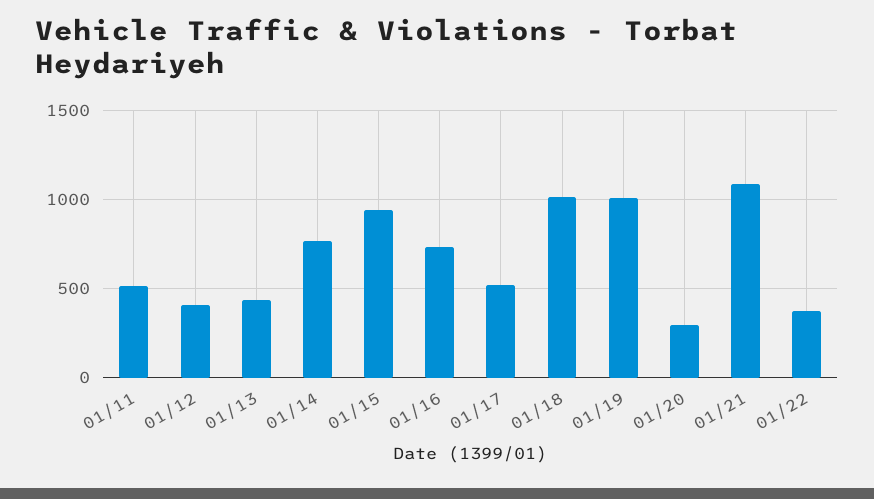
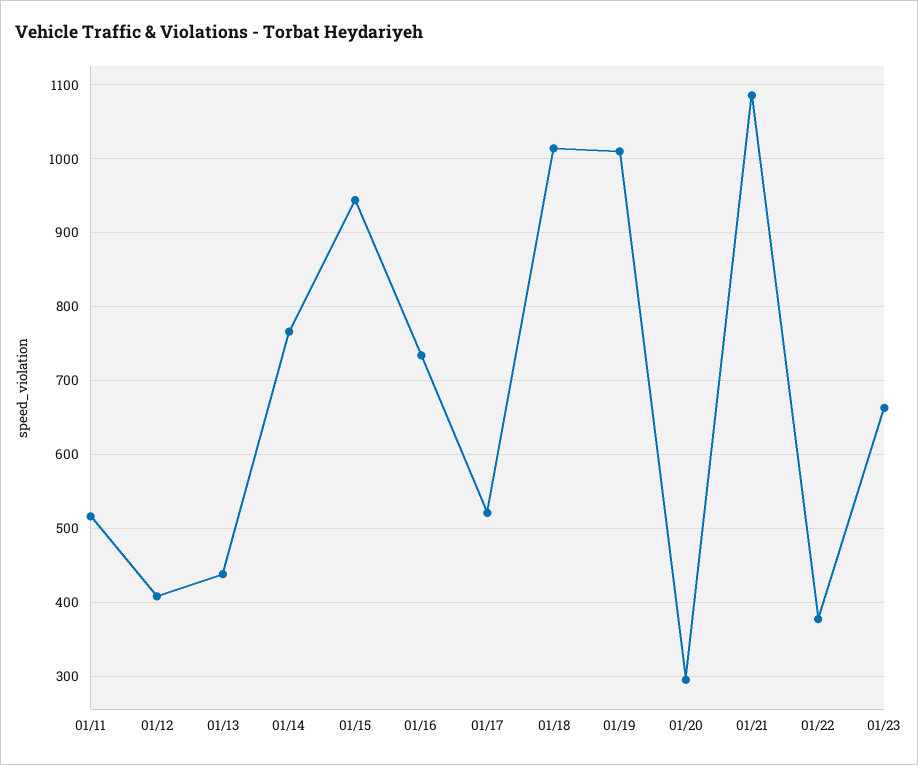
01/23: none -> 660

